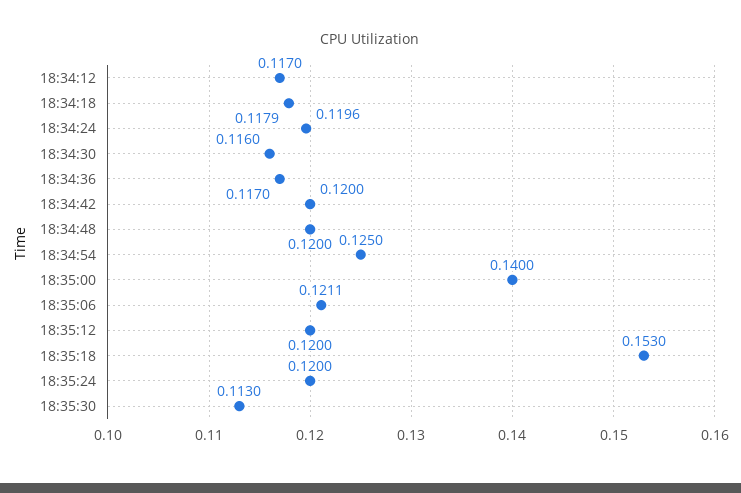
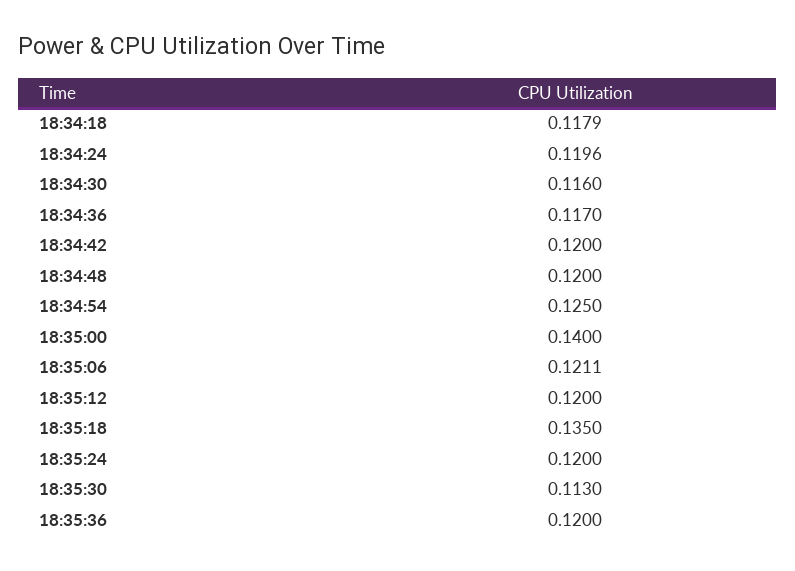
18:34:12: 0.117 -> none
18:35:18: 0.153 -> 0.135
18:35:36: none -> 0.12

